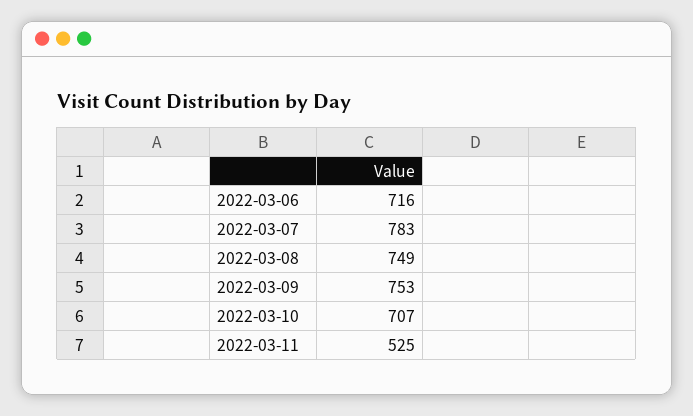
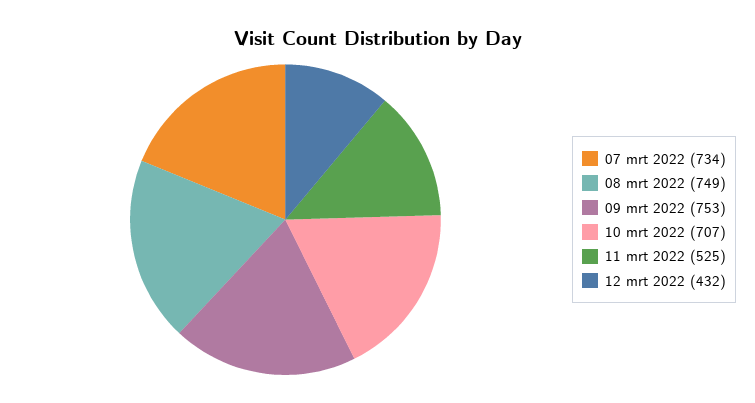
2022-03-06: 716 -> none
2022-03-07: 783 -> 734
12 mrt 2022: none -> 432

